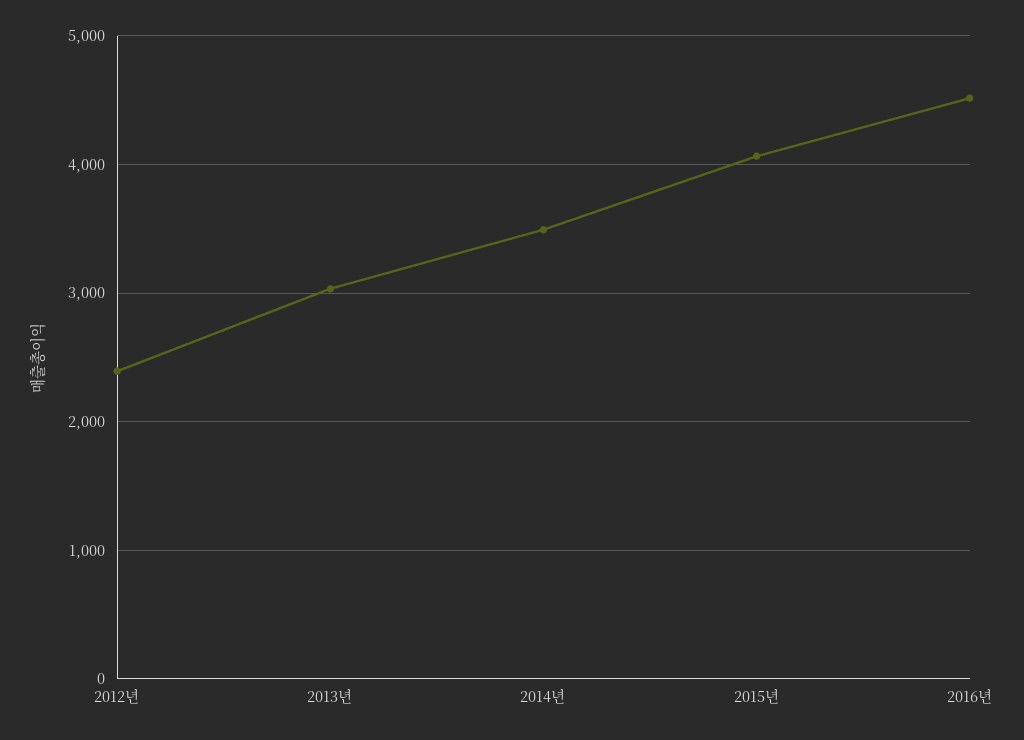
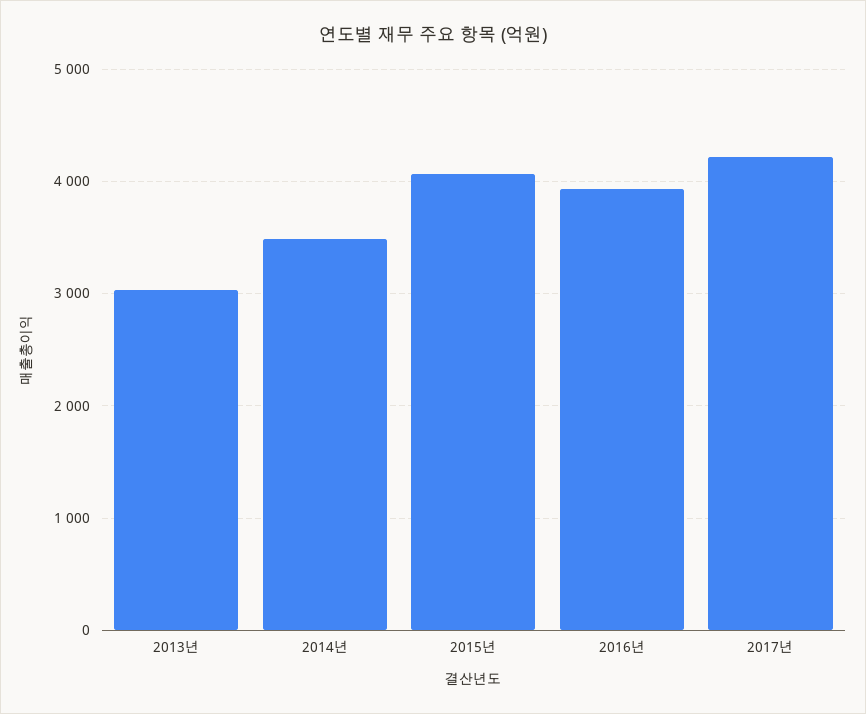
2012년: 2400 -> none
2016년: 4500 -> 3900
2017년: none -> 4200

